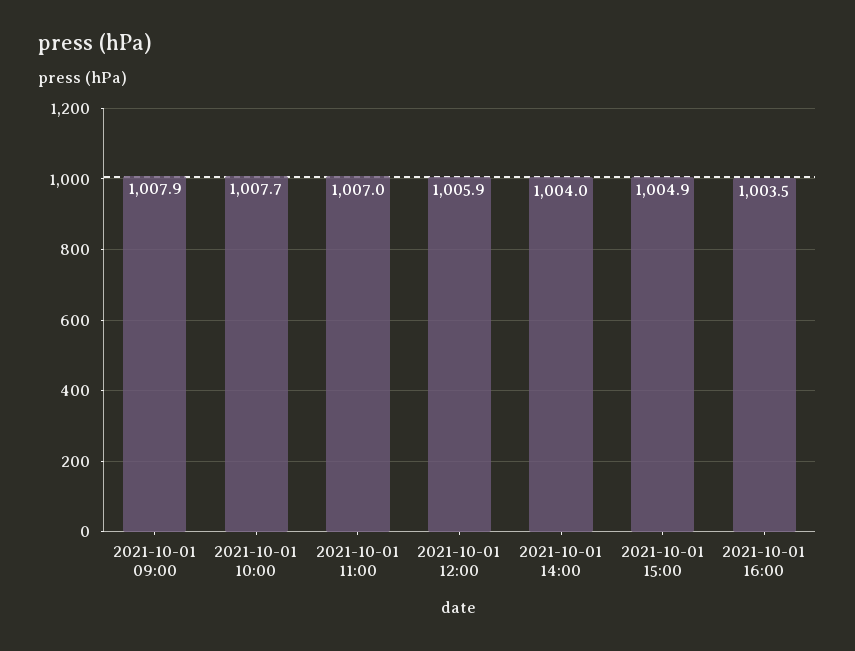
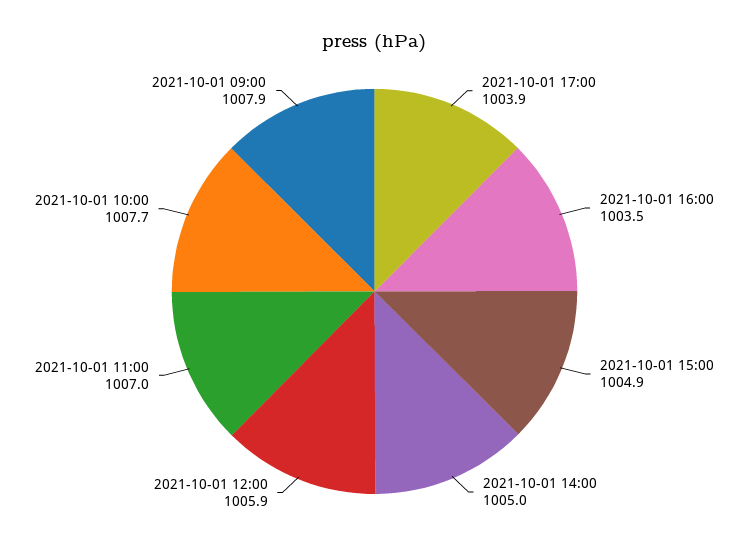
2021-10-01 14:00: 1004 -> 1005
2021-10-01 17:00: none -> 1003.9

